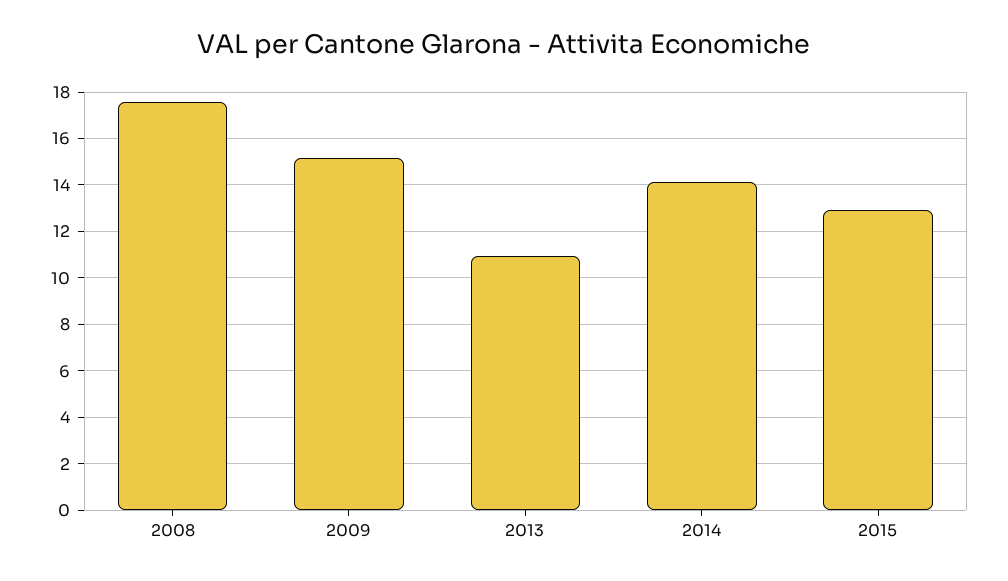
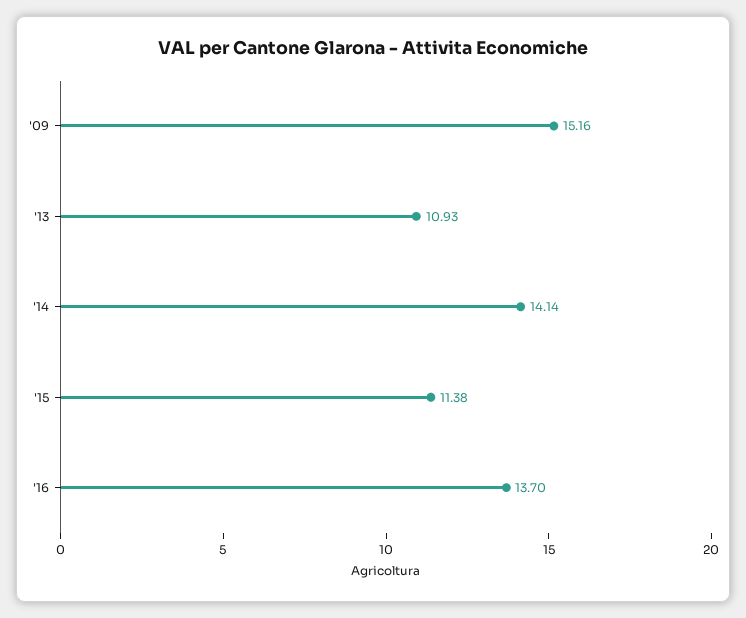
2008: 17.5 -> none
2015: 13 -> 11.38
'16: none -> 13.7

